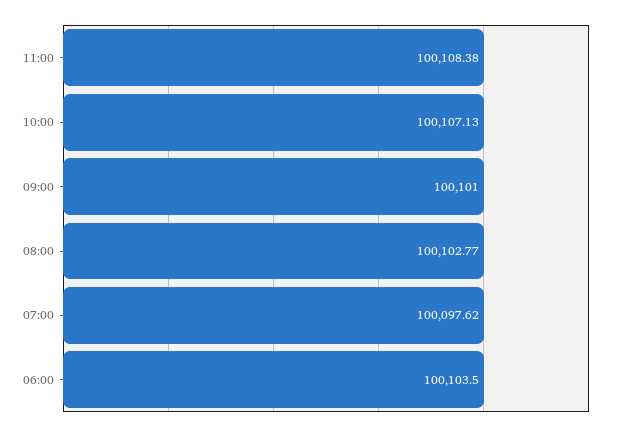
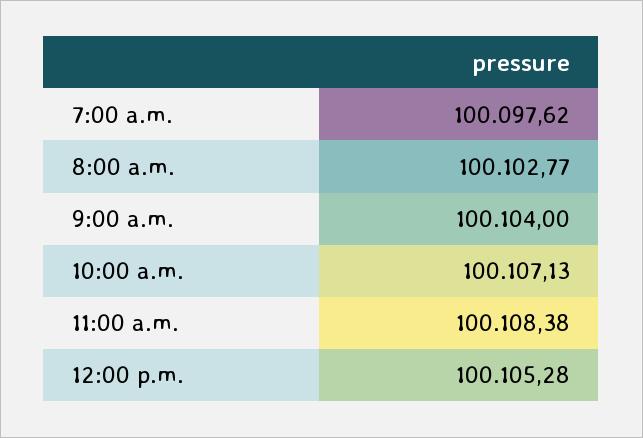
09:00: 100101 -> 100104
06:00: 100103.5 -> none
12:00 p.m.: none -> 100105.28

